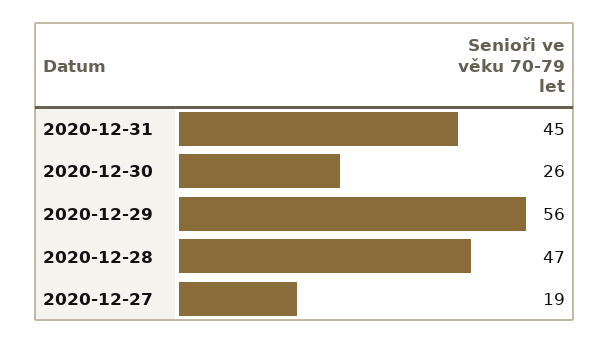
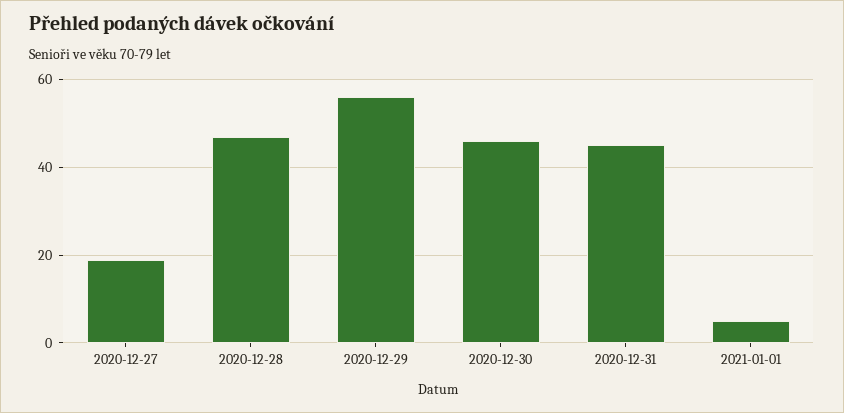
2020-12-30: 26 -> 45
2021-01-01: none -> 5

